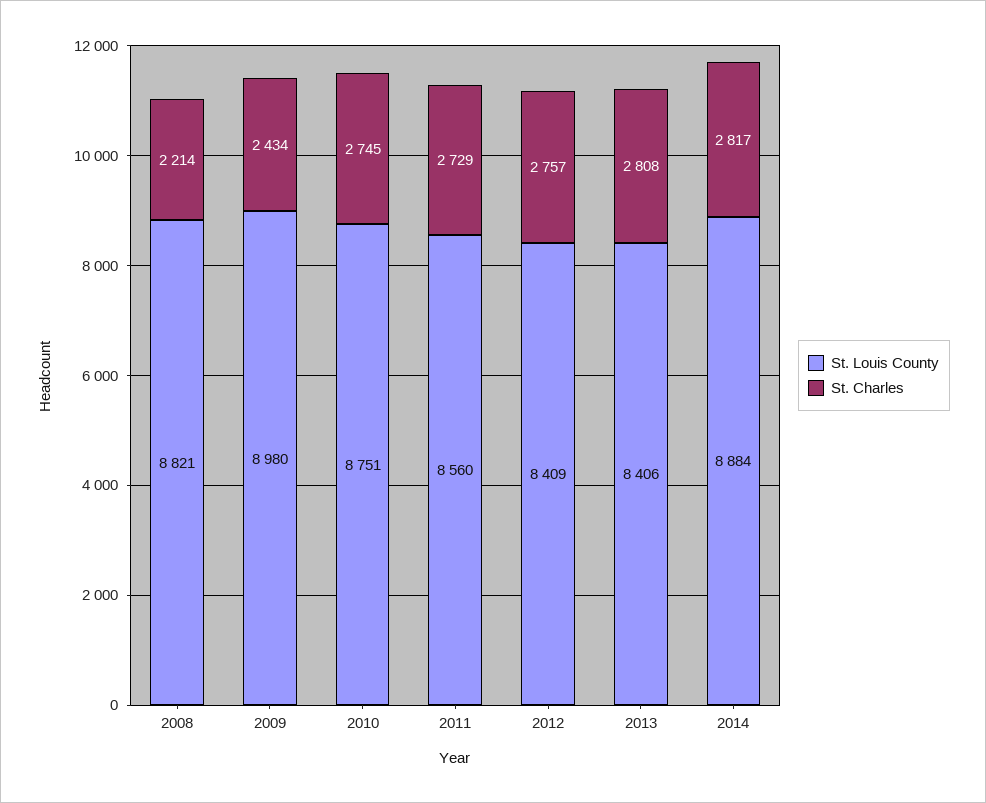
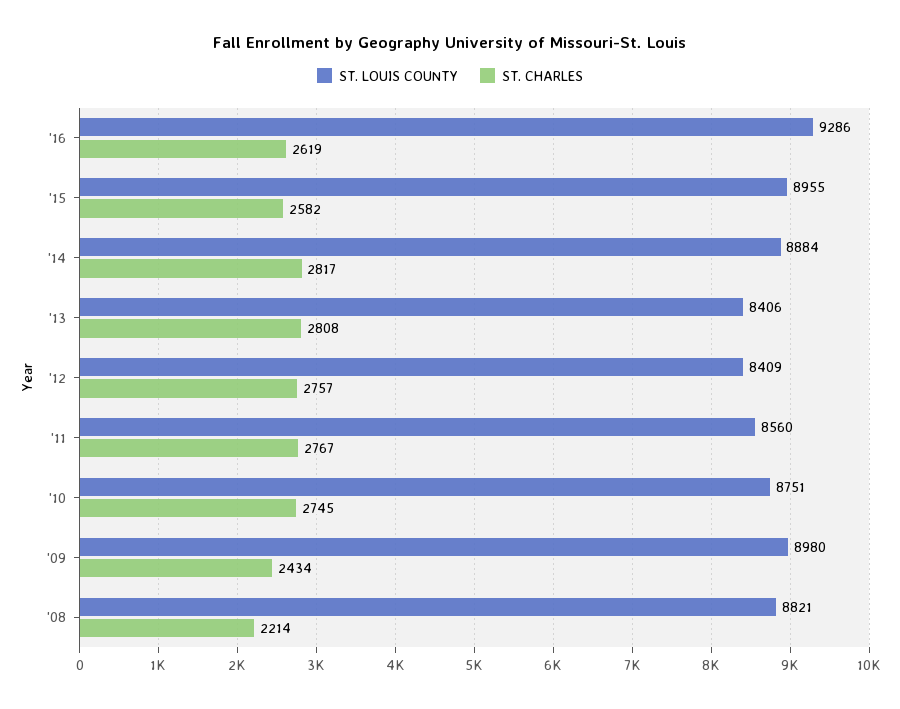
St. Charles, 2011: 2729 -> 2767
St. Louis County, '16: none -> 9286
St. Charles, '16: none -> 2619
St. Louis County, '15: none -> 8955
St. Charles, '15: none -> 2582

